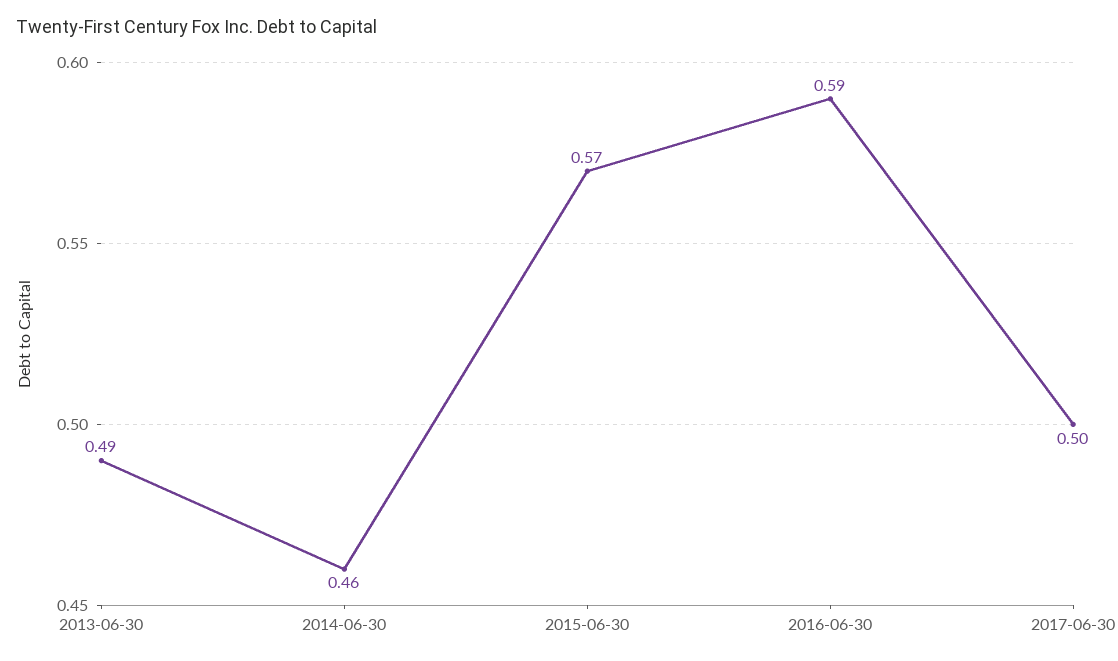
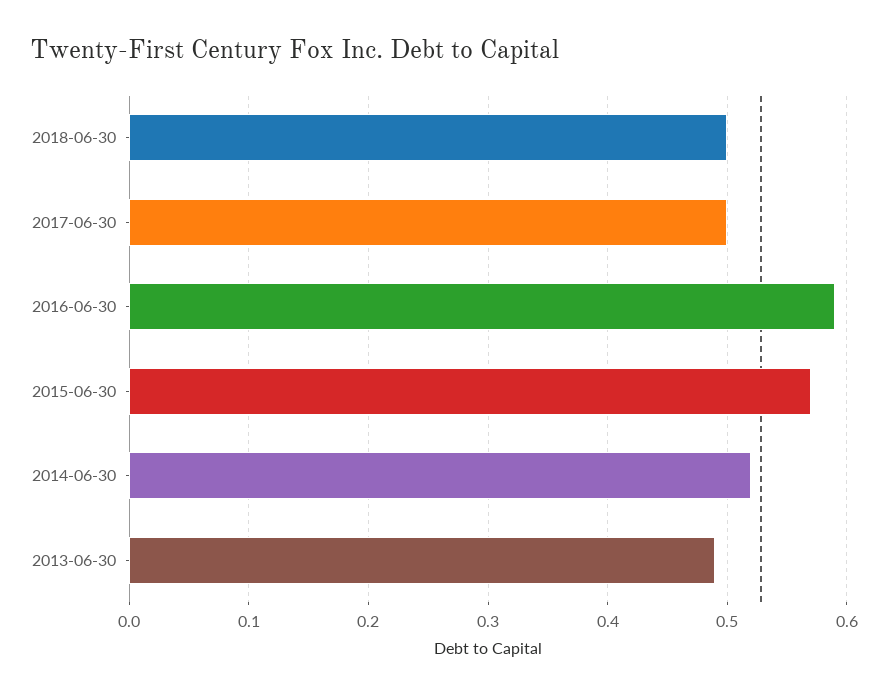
2014-06-30: 0.46 -> 0.52
2018-06-30: none -> 0.5

